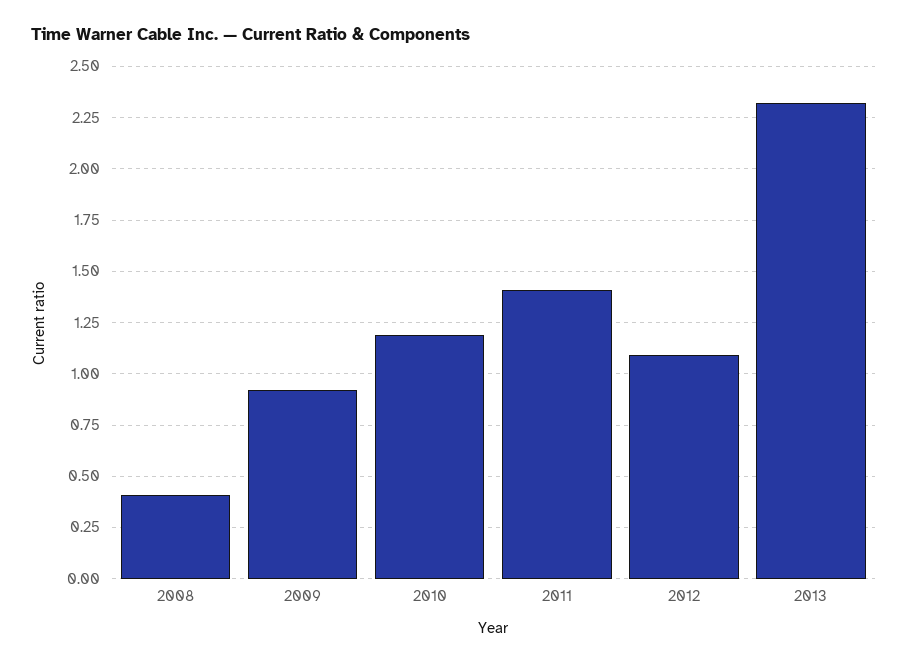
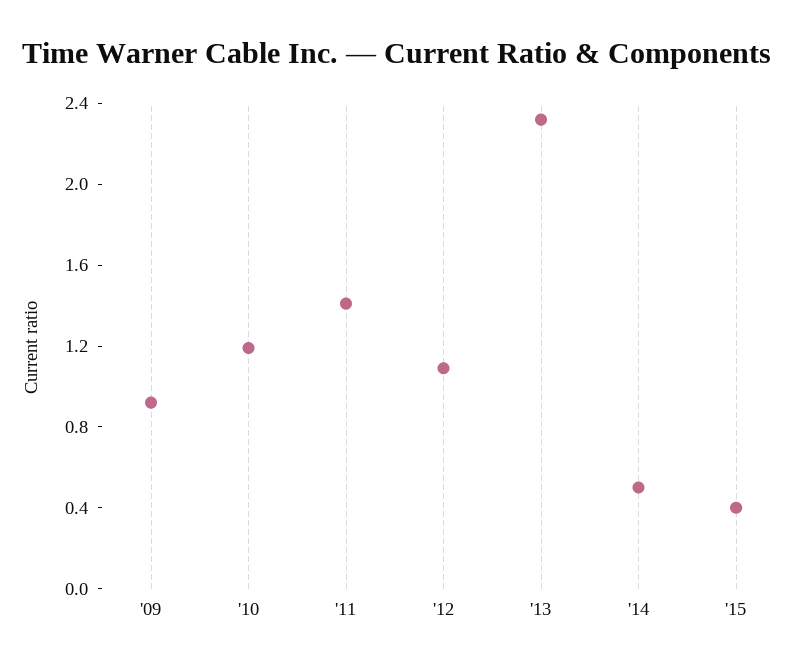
2008: 0.4 -> none
'14: none -> 0.5
'15: none -> 0.4

